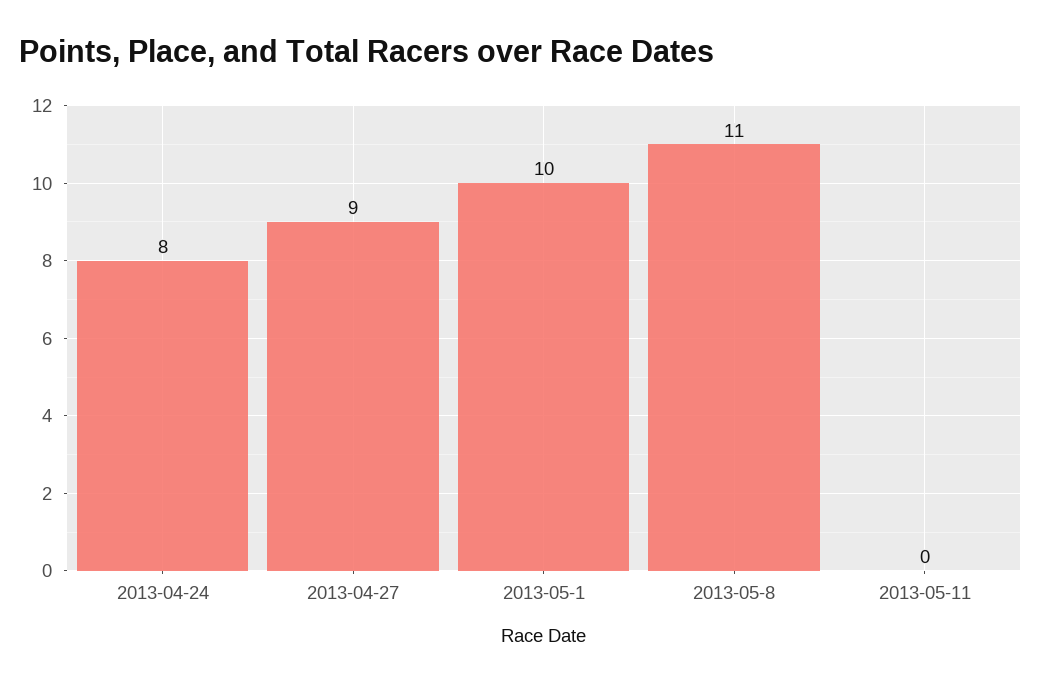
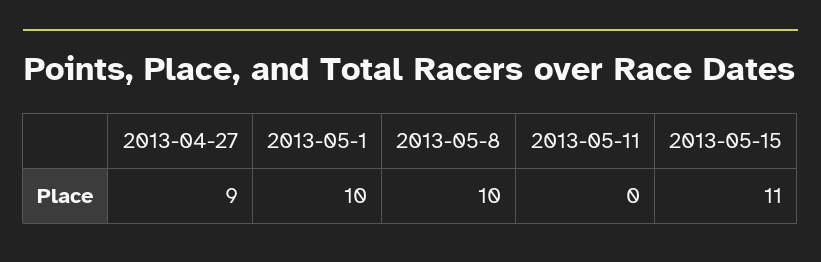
2013-04-24: 8 -> none
2013-05-8: 11 -> 10
2013-05-15: none -> 11

